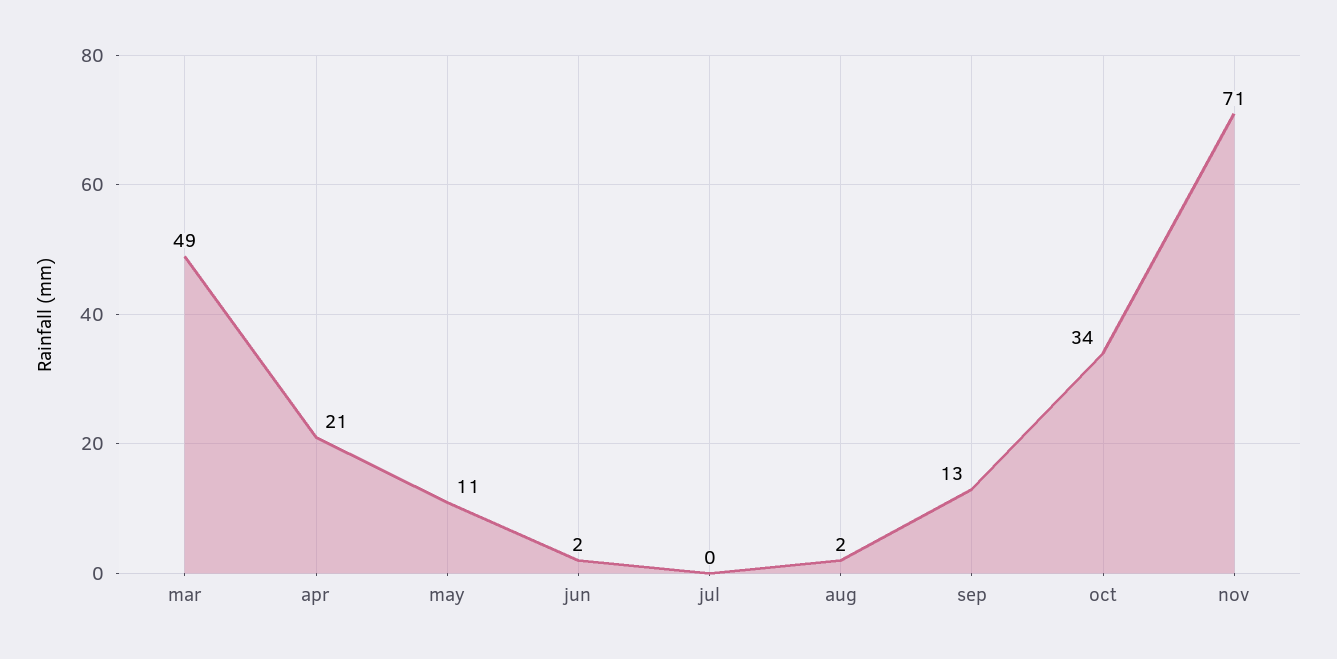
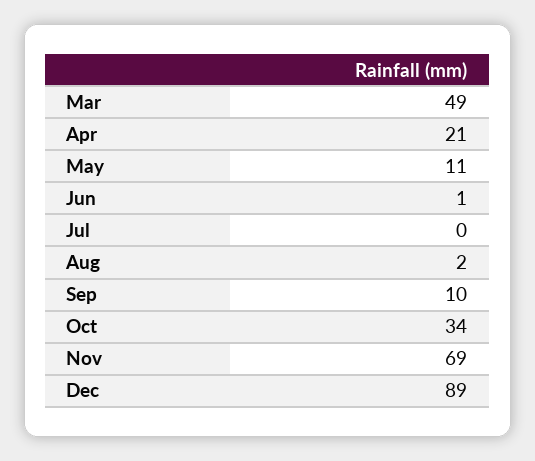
jun: 2 -> 1
sep: 13 -> 10
nov: 71 -> 69
Dec: none -> 89

